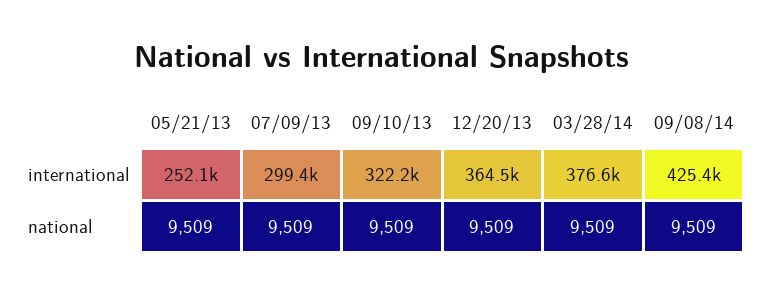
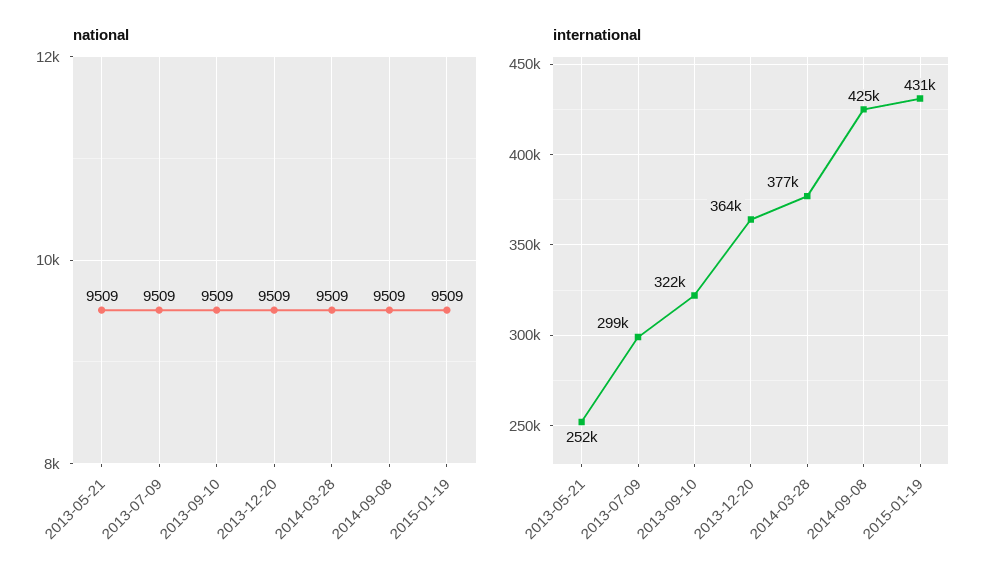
national, 2015-01-19: none -> 9509
international, 2015-01-19: none -> 431000

